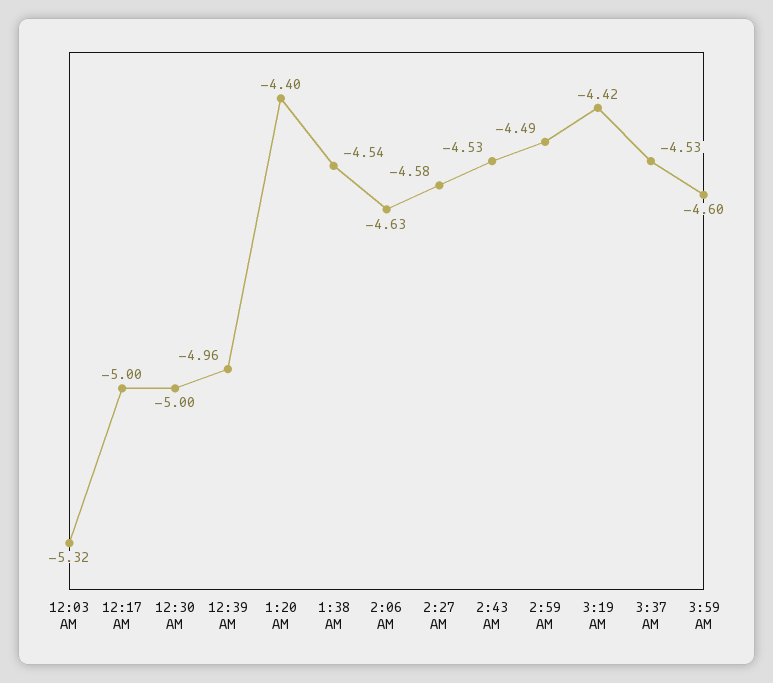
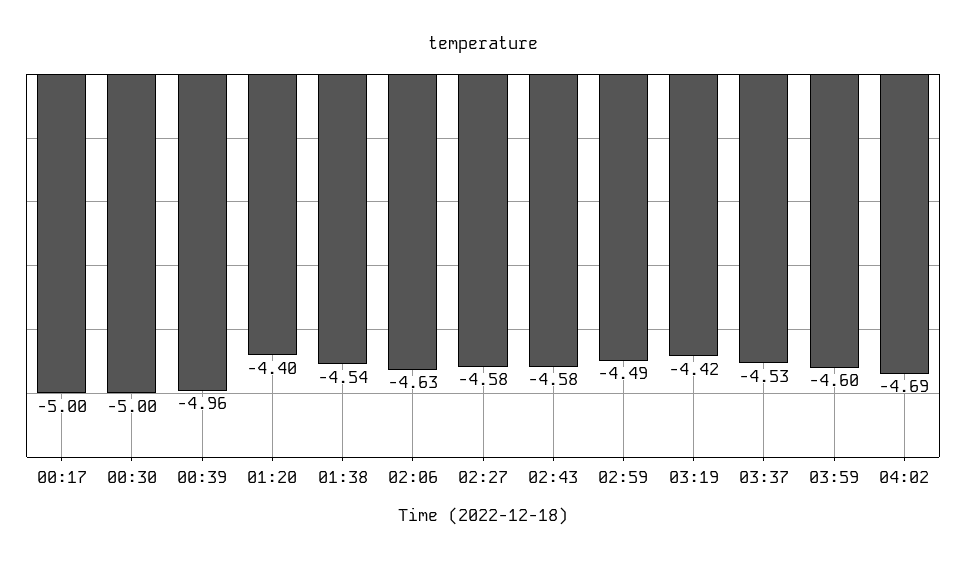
12:03 AM: -5.32 -> none
2:43 AM: -4.53 -> -4.58
04:02: none -> -4.69

